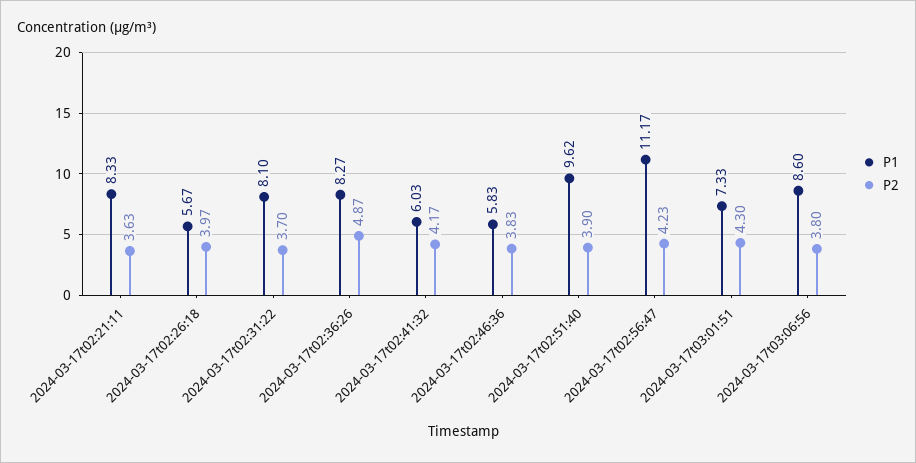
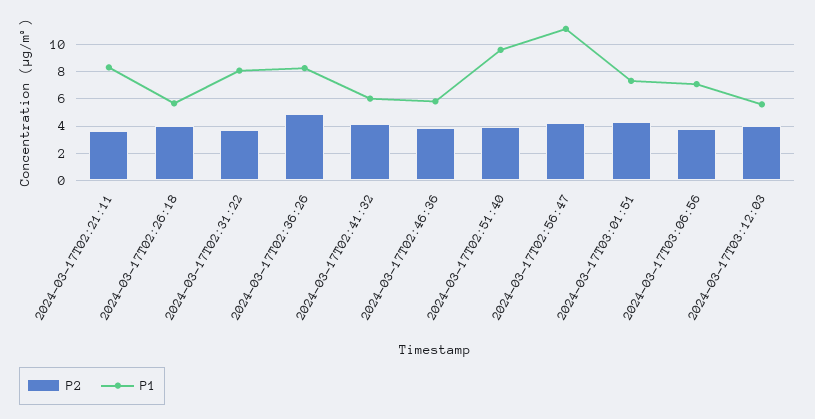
P1, 2024-03-17t03:06:56: 8.6 -> 7
P2, 2024-03-17T03:12:03: none -> 4
P1, 2024-03-17T03:12:03: none -> 5.5

